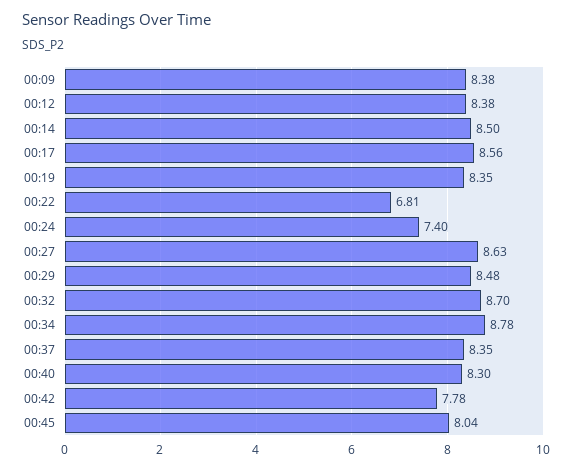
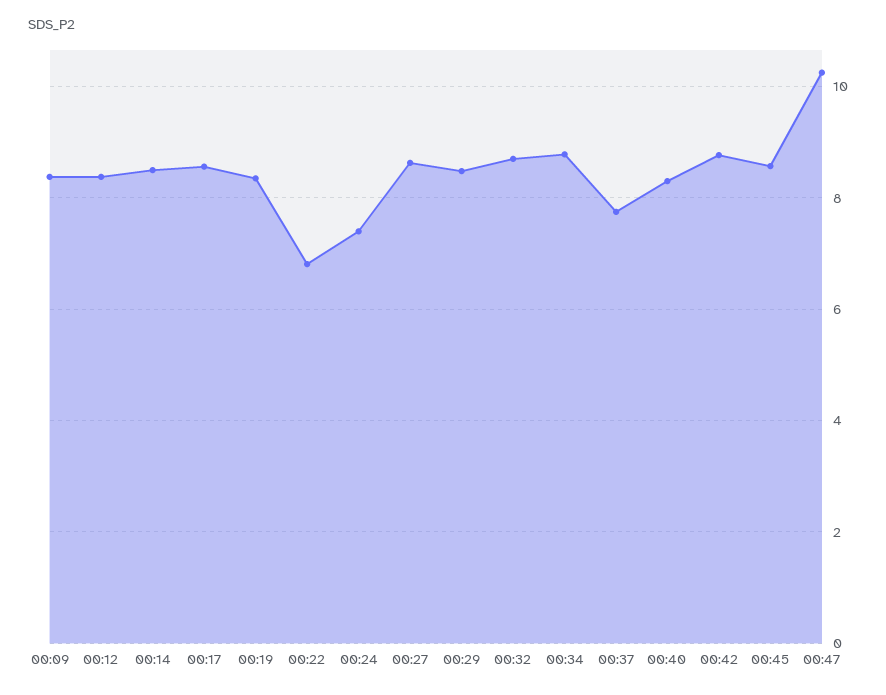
00:37: 8.35 -> 7.8
00:42: 7.78 -> 8.8
00:45: 8.04 -> 8.6
00:47: none -> 10.2

